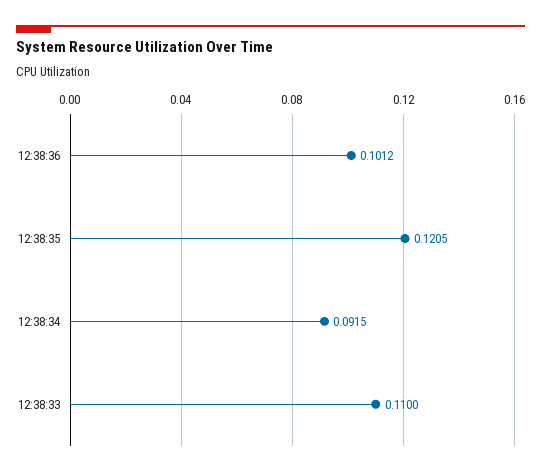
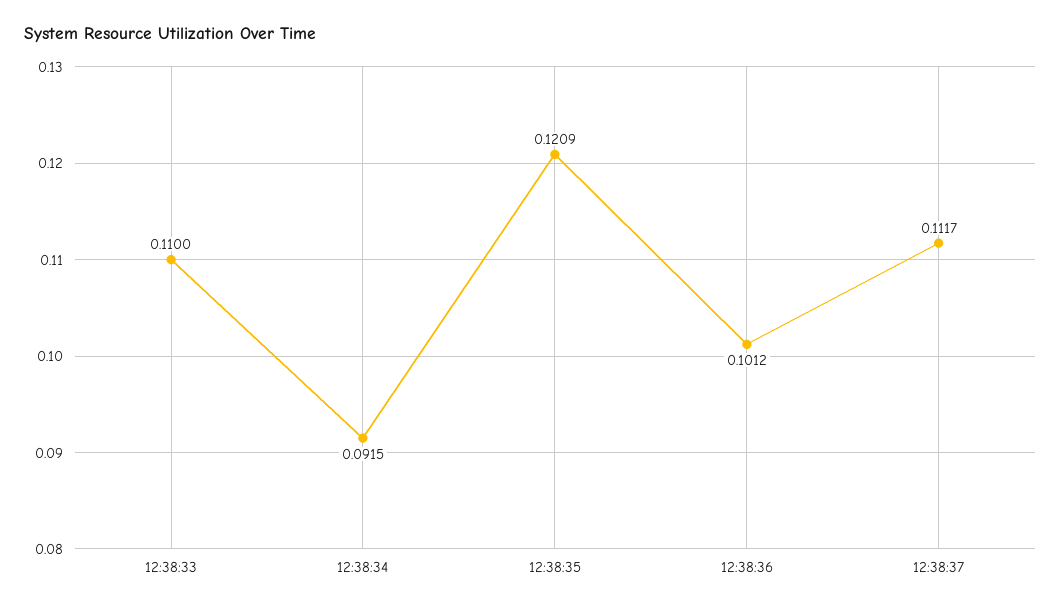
12:38:35: 0.1205 -> 0.1209
12:38:37: none -> 0.1117

